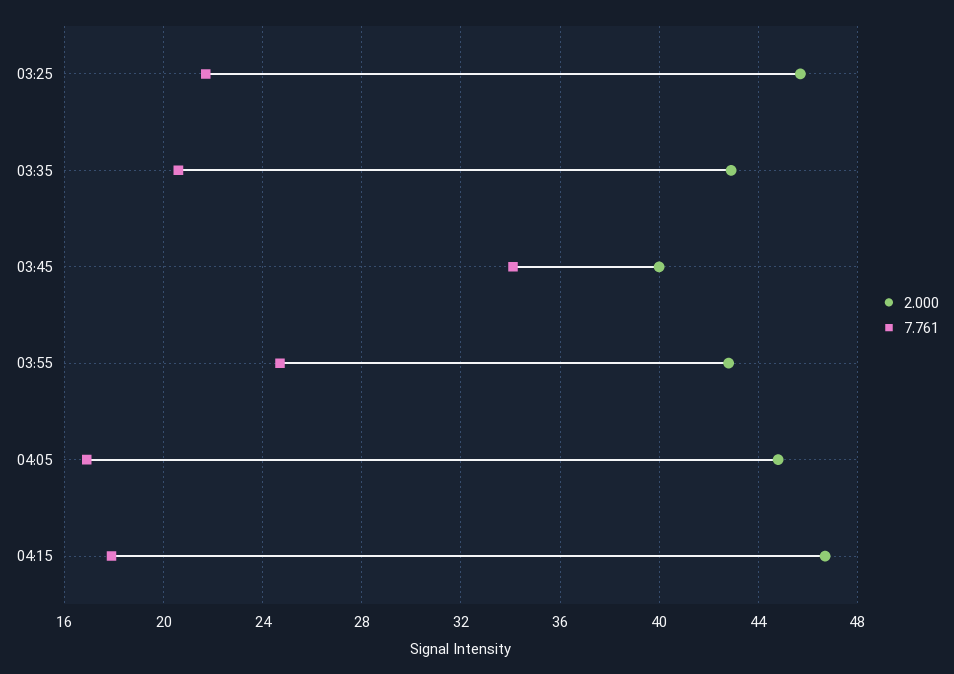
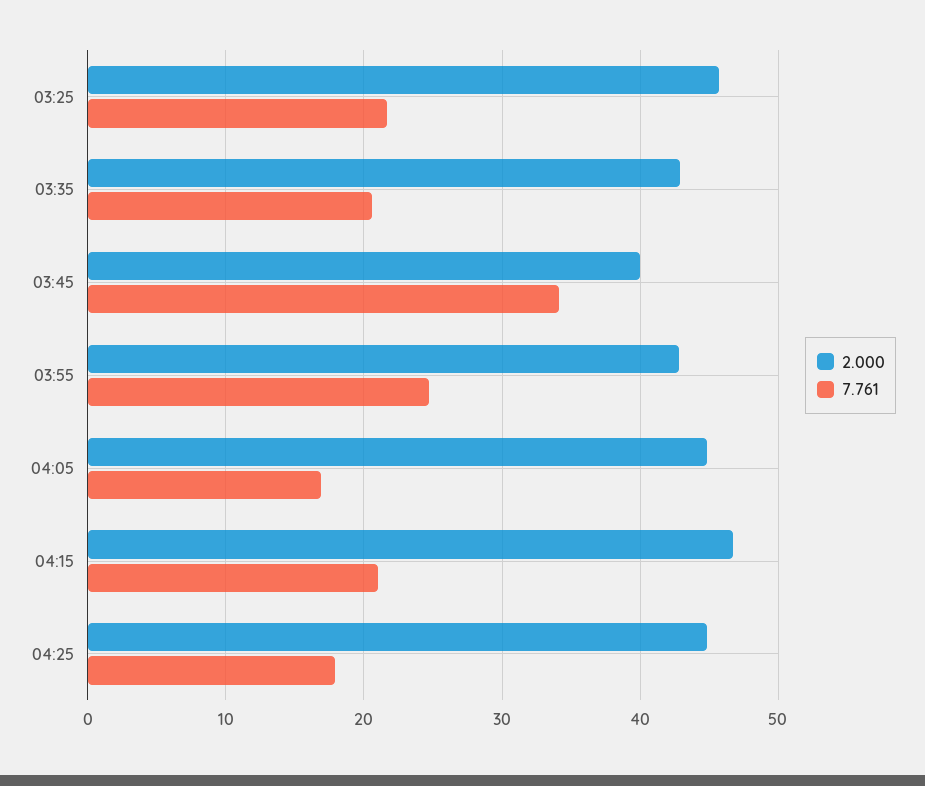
7.761, 04:15: 18 -> 21
2.000, 04:25: none -> 45
7.761, 04:25: none -> 18

